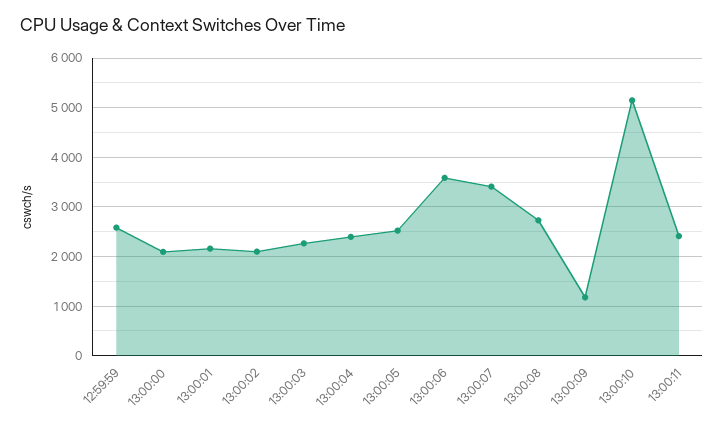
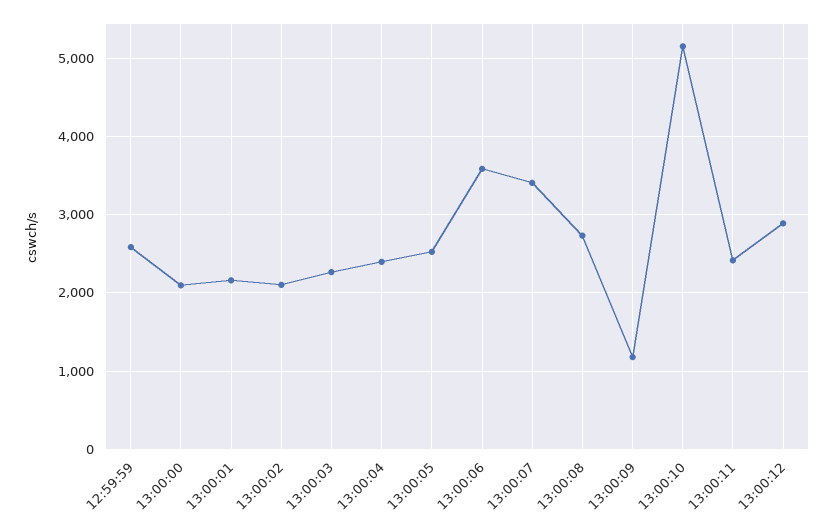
13:00:12: none -> 2900

